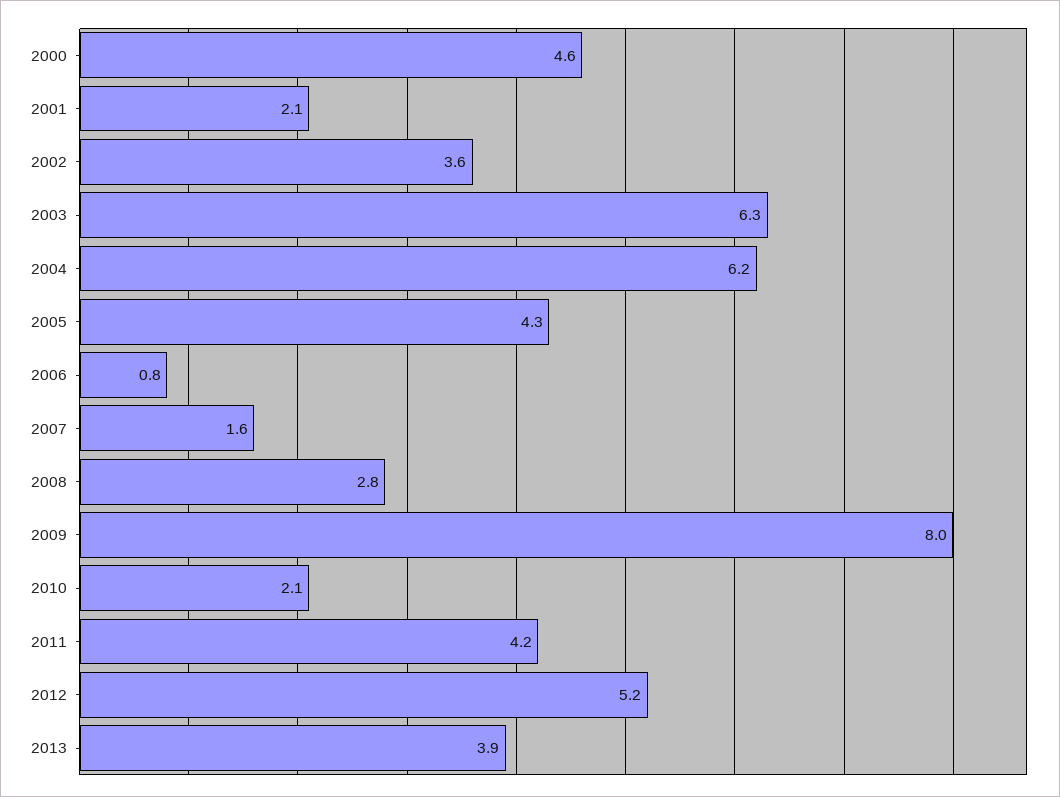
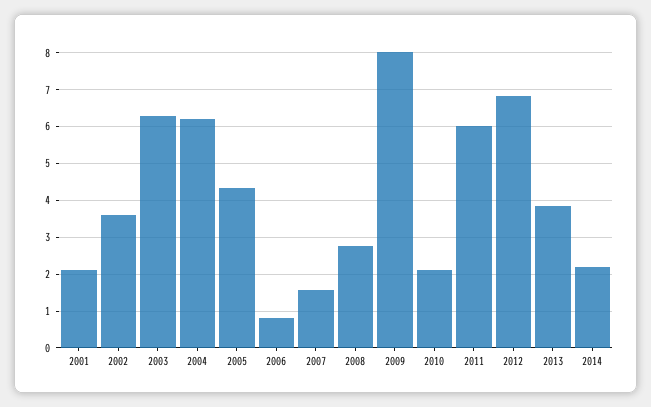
2000: 4.6 -> none
2011: 4.2 -> 6
2012: 5.2 -> 6.8
2014: none -> 2.2

